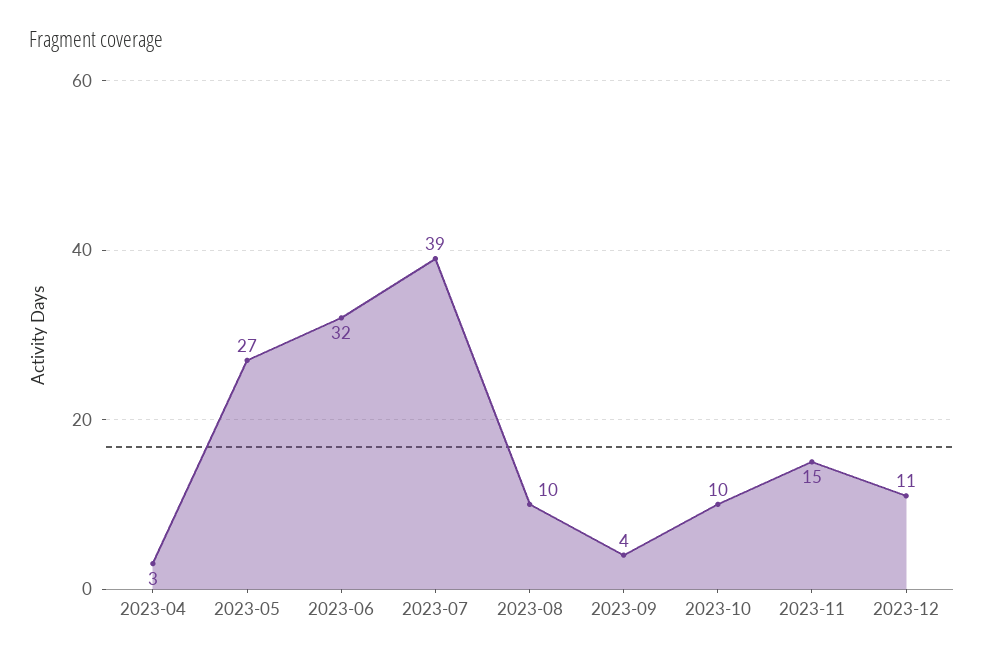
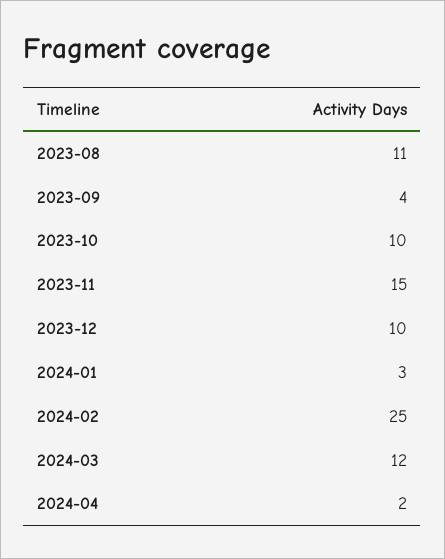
2023-04: 3 -> none
2023-05: 27 -> none
2023-06: 32 -> none
2023-07: 39 -> none
2023-08: 10 -> 11
2023-12: 11 -> 10
2024-01: none -> 3
2024-02: none -> 25
2024-03: none -> 12
2024-04: none -> 2

